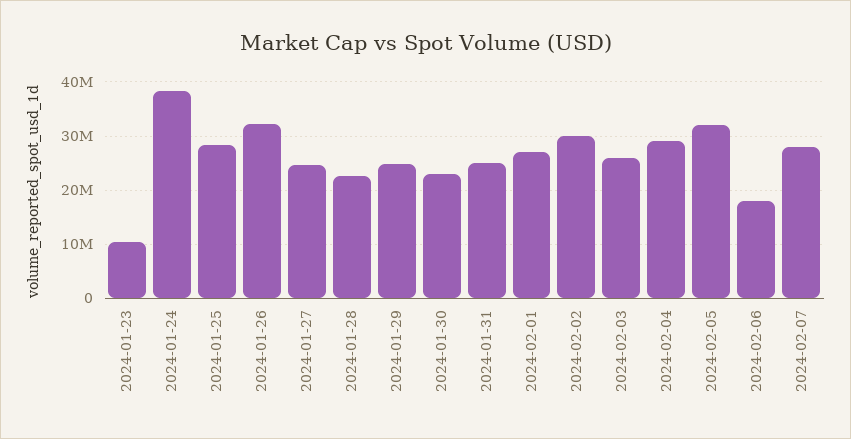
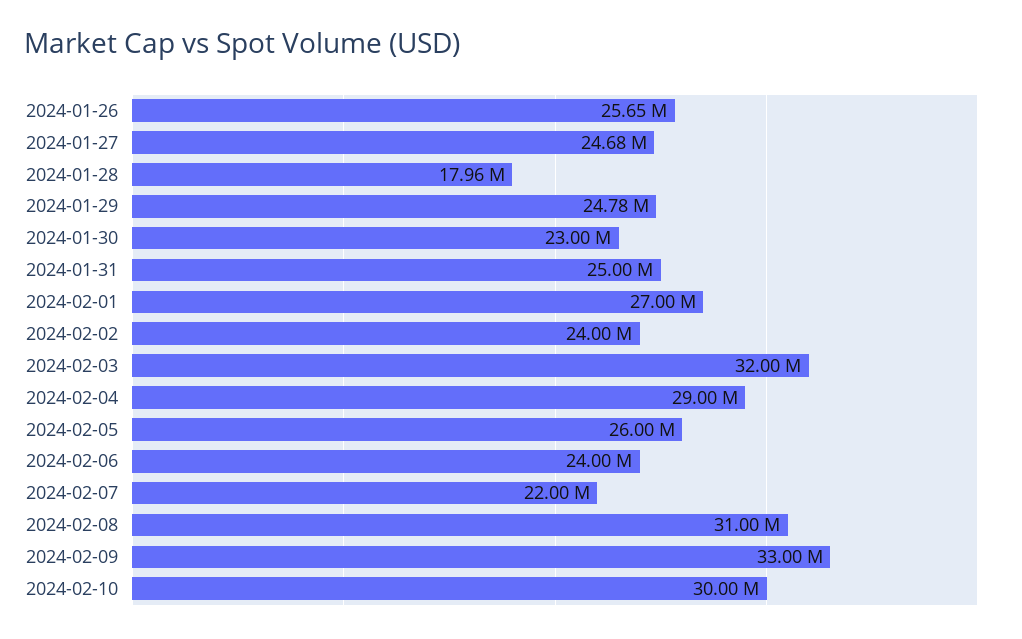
2024-01-23: 10000000 -> none
2024-01-24: 38000000 -> none
2024-01-25: 28000000 -> none
2024-01-26: 32000000 -> 25650000
2024-01-28: 22000000 -> 17960000
2024-02-02: 30000000 -> 24000000
2024-02-03: 26000000 -> 32000000
2024-02-05: 32000000 -> 26000000
2024-02-06: 18000000 -> 24000000
2024-02-07: 28000000 -> 22000000
2024-02-08: none -> 31000000
2024-02-09: none -> 33000000
2024-02-10: none -> 30000000

